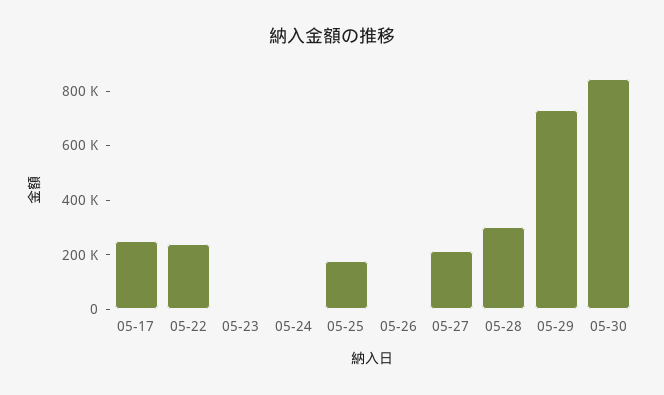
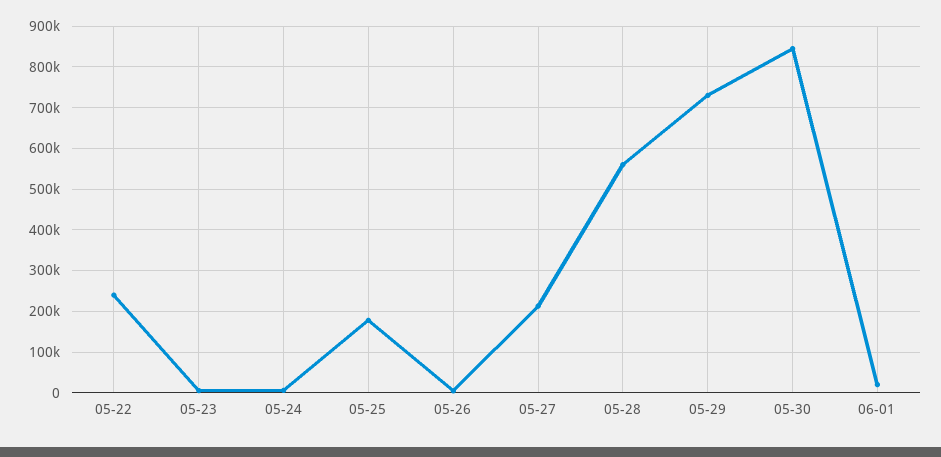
05-17: 250000 -> none
05-28: 300000 -> 560000
06-01: none -> 20000

